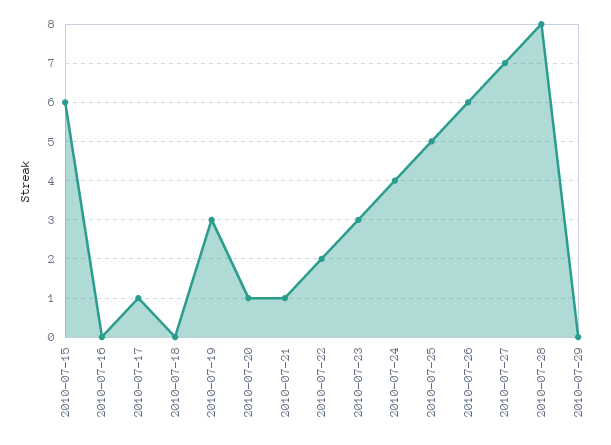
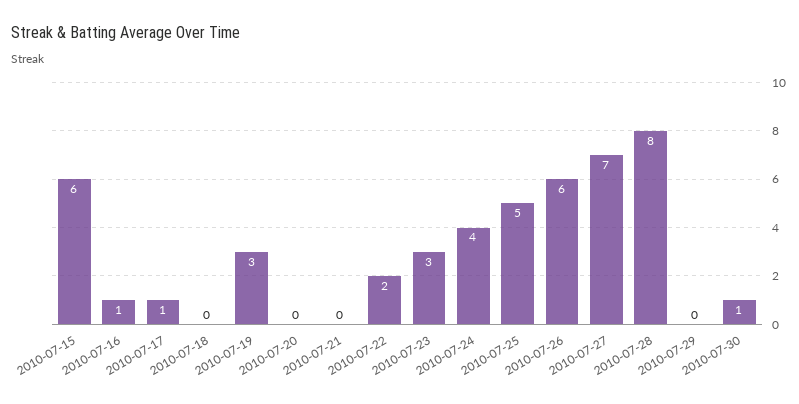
2010-07-16: 0 -> 1
2010-07-20: 1 -> 0
2010-07-21: 1 -> 0
2010-07-30: none -> 1

